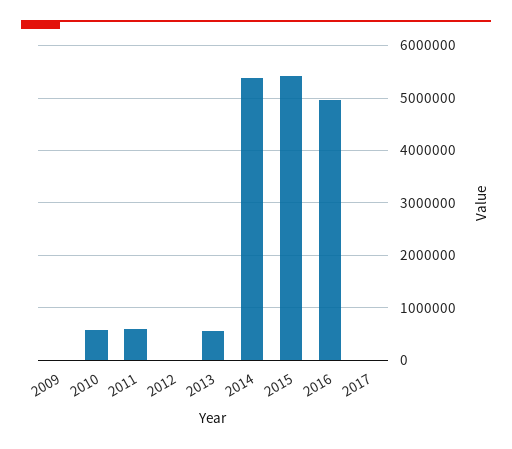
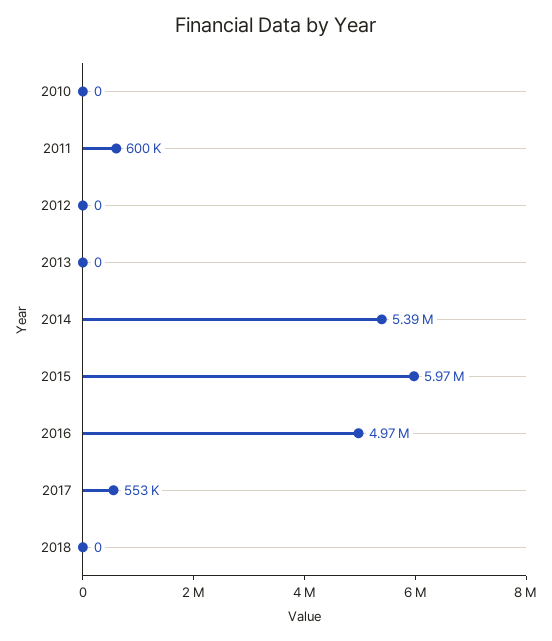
2009: 0 -> none
2010: 600000 -> 0
2013: 600000 -> 0
2015: 5400000 -> 5970000
2017: 0 -> 553000
2018: none -> 0

